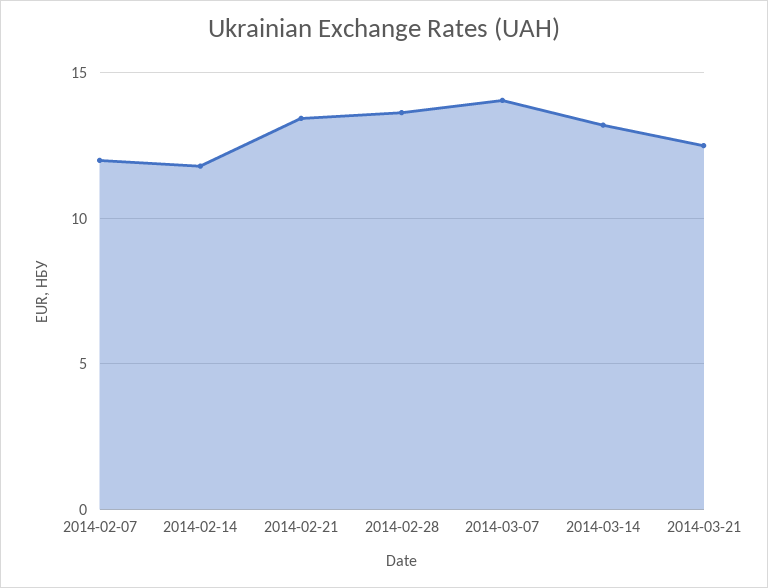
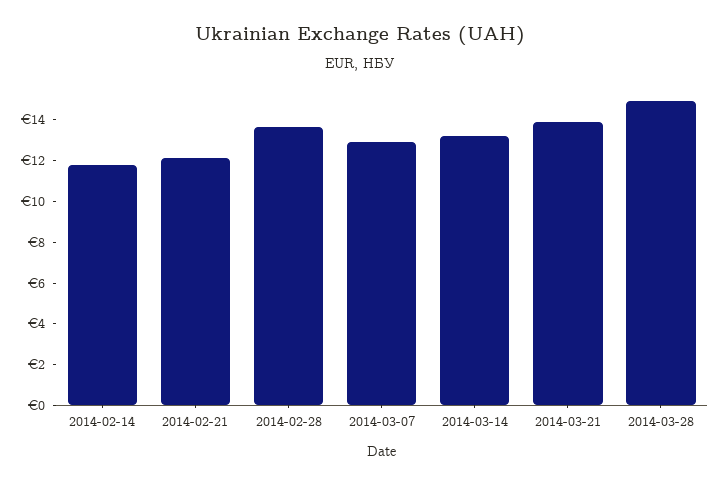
2014-02-07: 12 -> none
2014-02-21: 13.5 -> 12
2014-03-07: 14 -> 13
2014-03-21: 12.5 -> 14
2014-03-28: none -> 15

